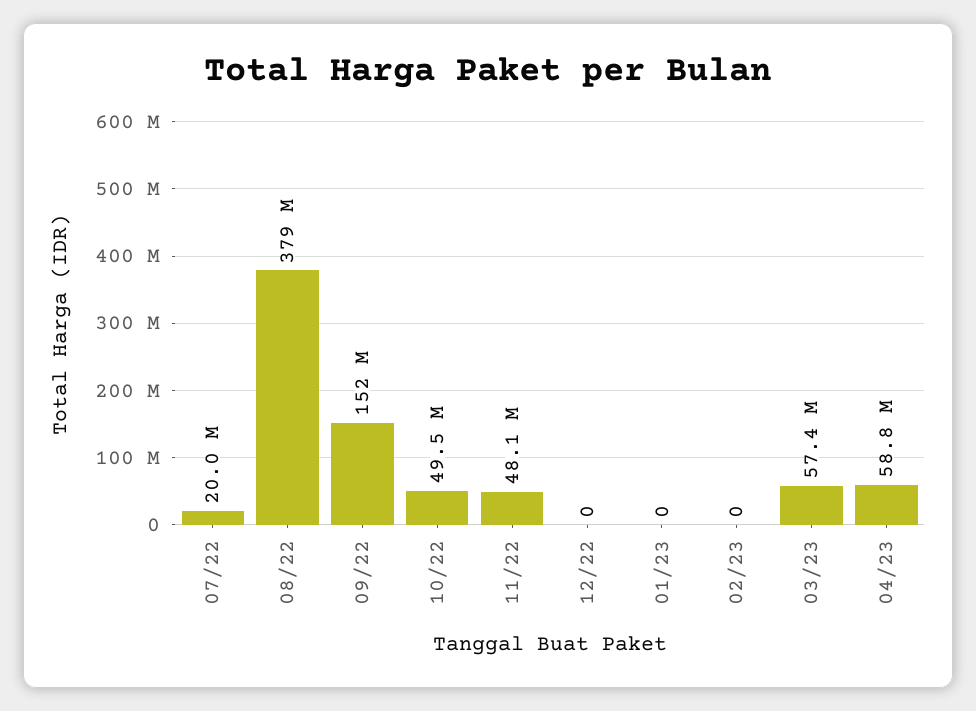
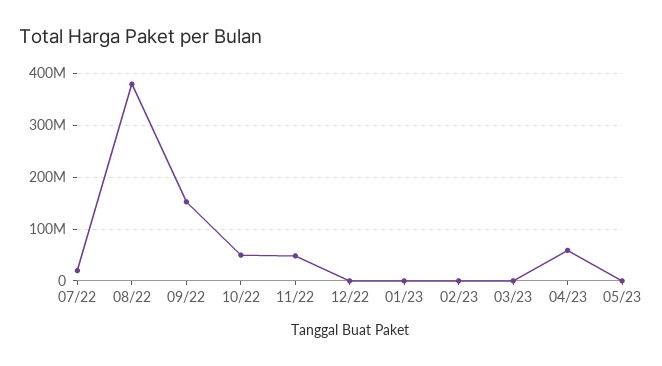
03/23: 57400000 -> 0
05/23: none -> 0

